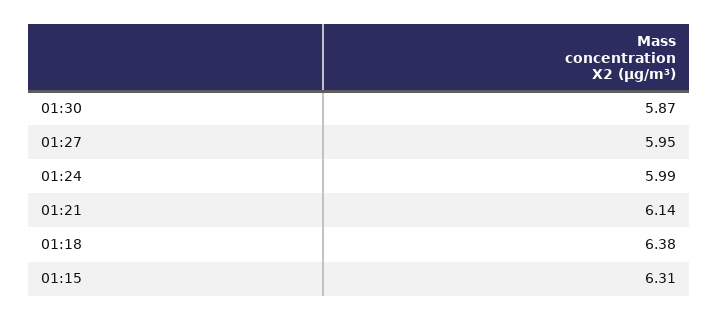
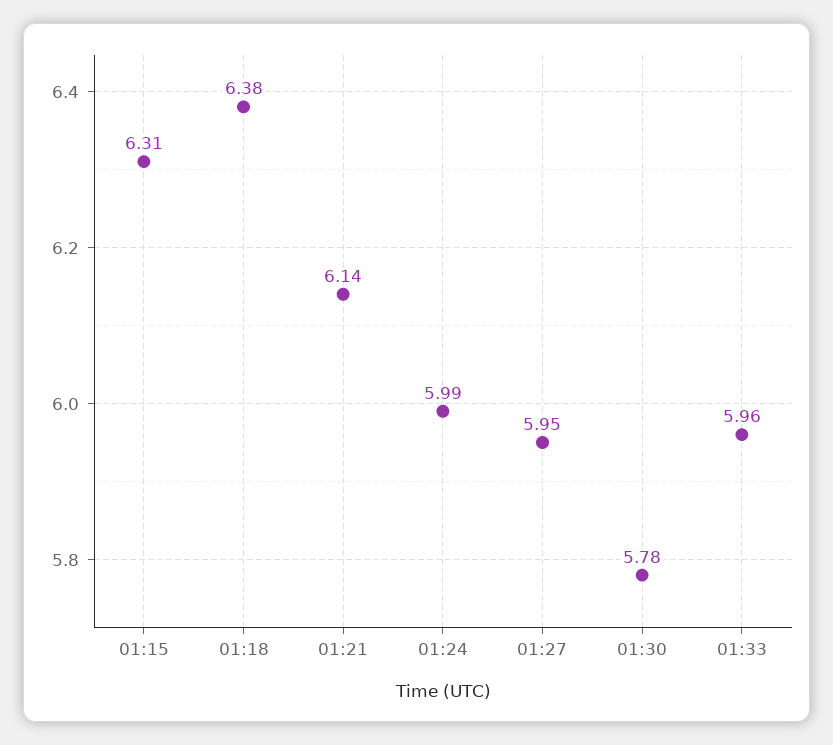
01:30: 5.87 -> 5.78
01:33: none -> 5.96

